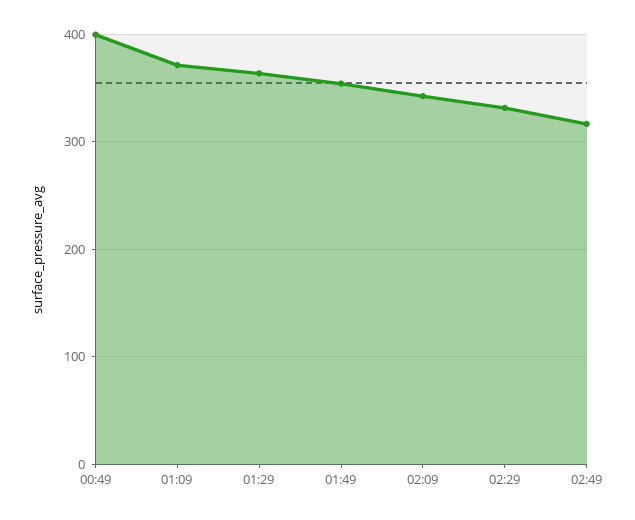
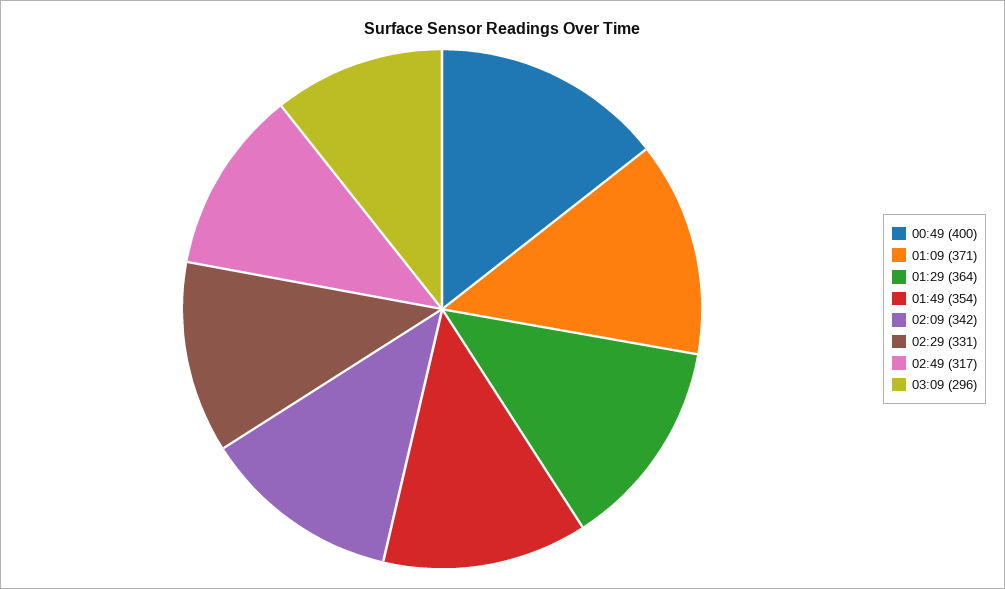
03:09: none -> 296

